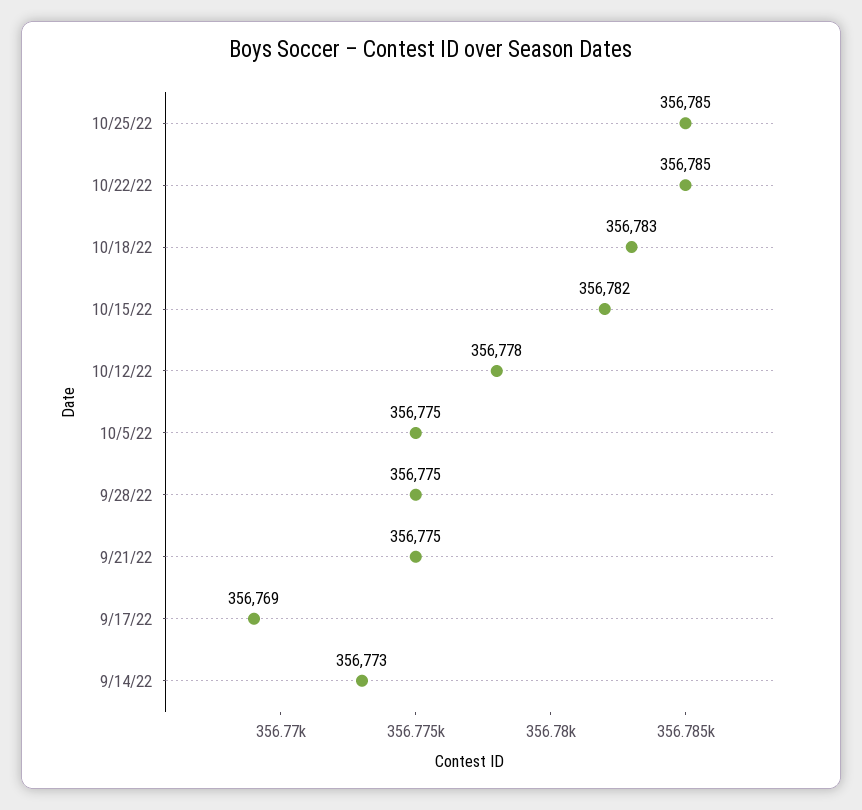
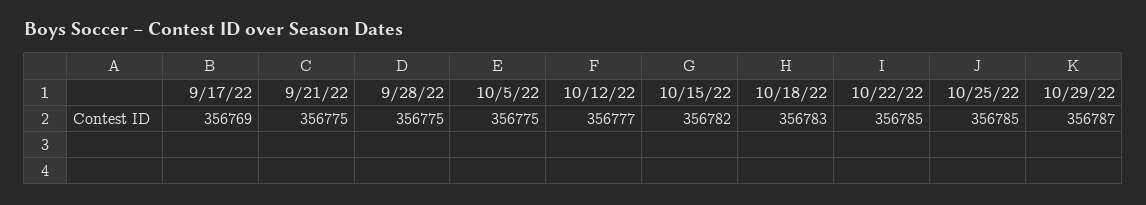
10/12/22: 356778 -> 356777
9/14/22: 356773 -> none
10/29/22: none -> 356787

